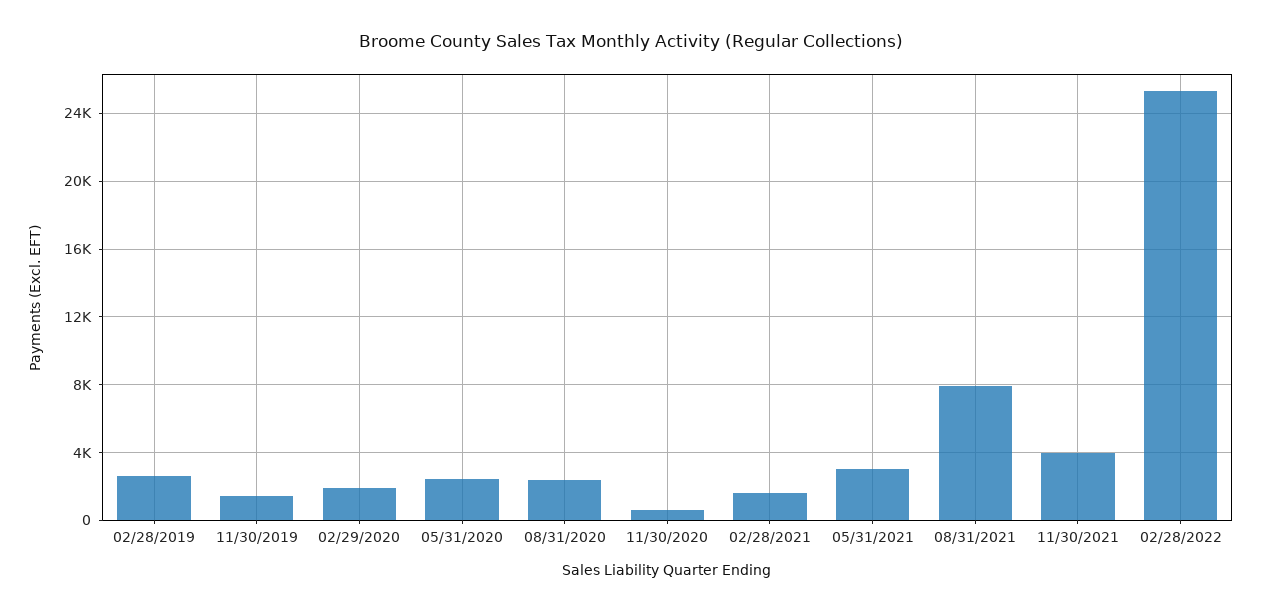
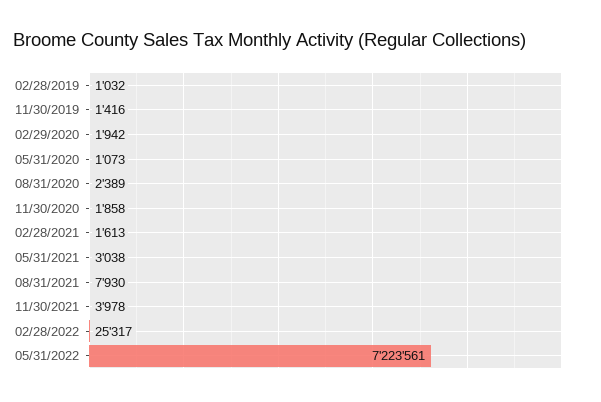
02/28/2019: 2500 -> 1032
05/31/2020: 2500 -> 1073
11/30/2020: 500 -> 1858
05/31/2022: none -> 7223561

